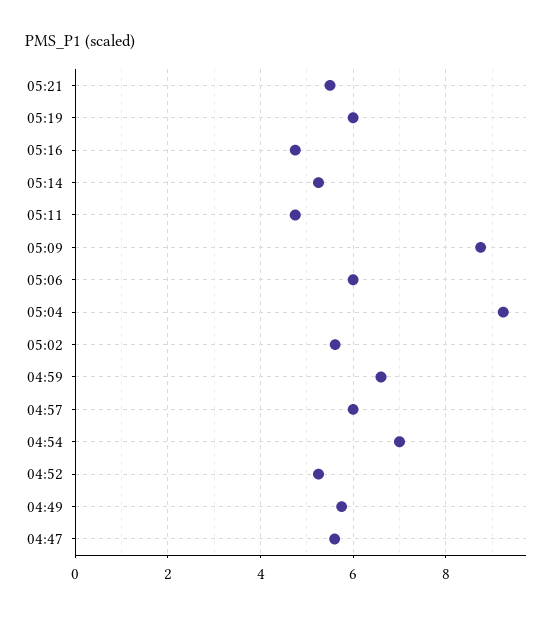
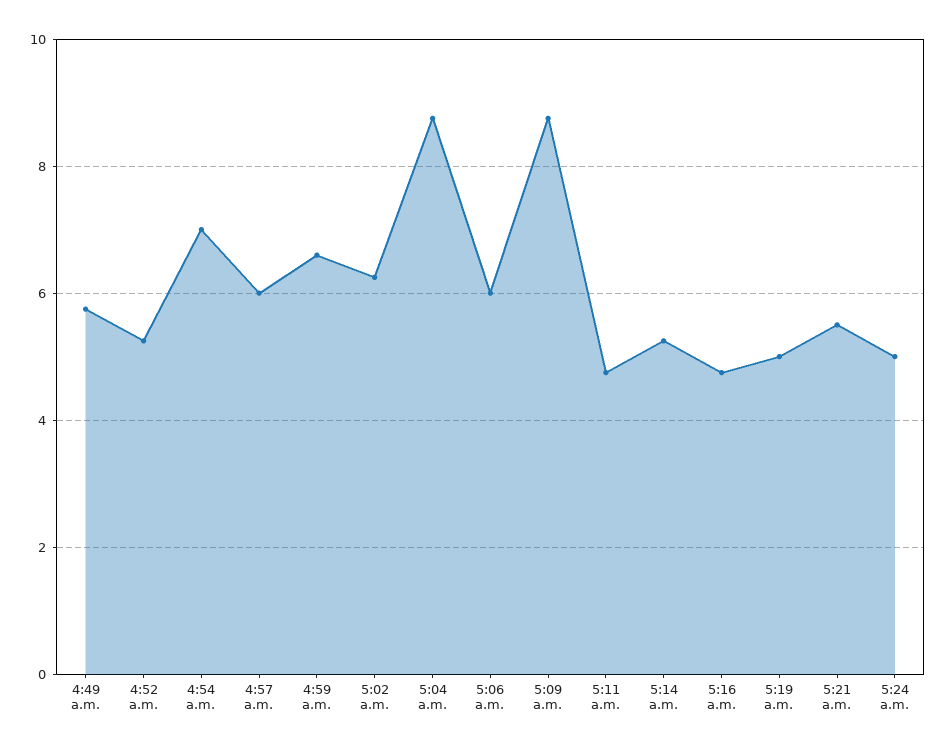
05:19: 6 -> 5
05:04: 9.2 -> 8.8
05:02: 5.6 -> 6.2
04:47: 5.6 -> none
5:24 a.m.: none -> 5

